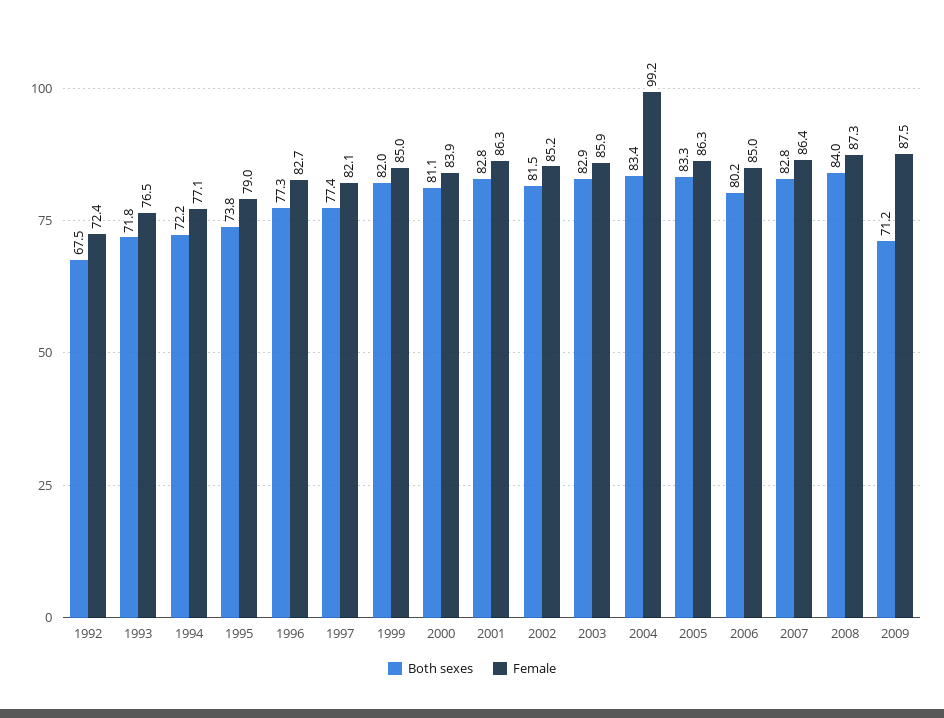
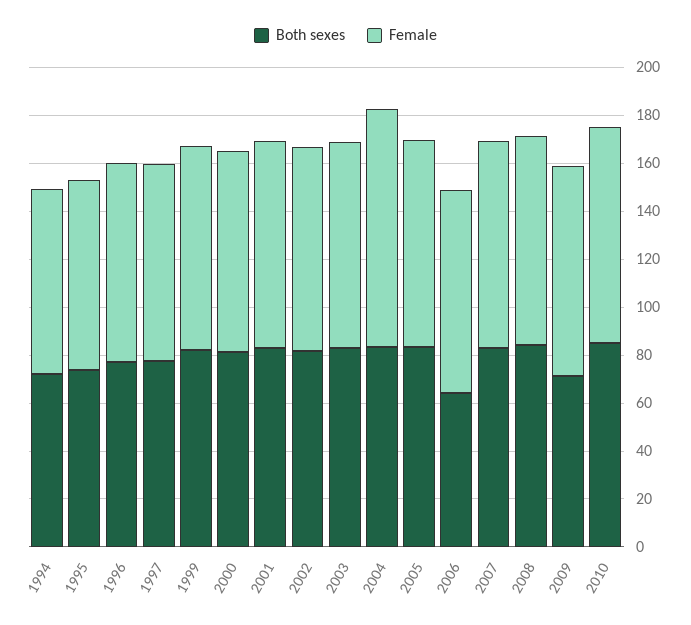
Both sexes, 1992: 67.5 -> none
Female, 1992: 72.4 -> none
Both sexes, 1993: 71.8 -> none
Female, 1993: 76.5 -> none
Both sexes, 2006: 80.2 -> 65
Both sexes, 2010: none -> 85
Female, 2010: none -> 90

